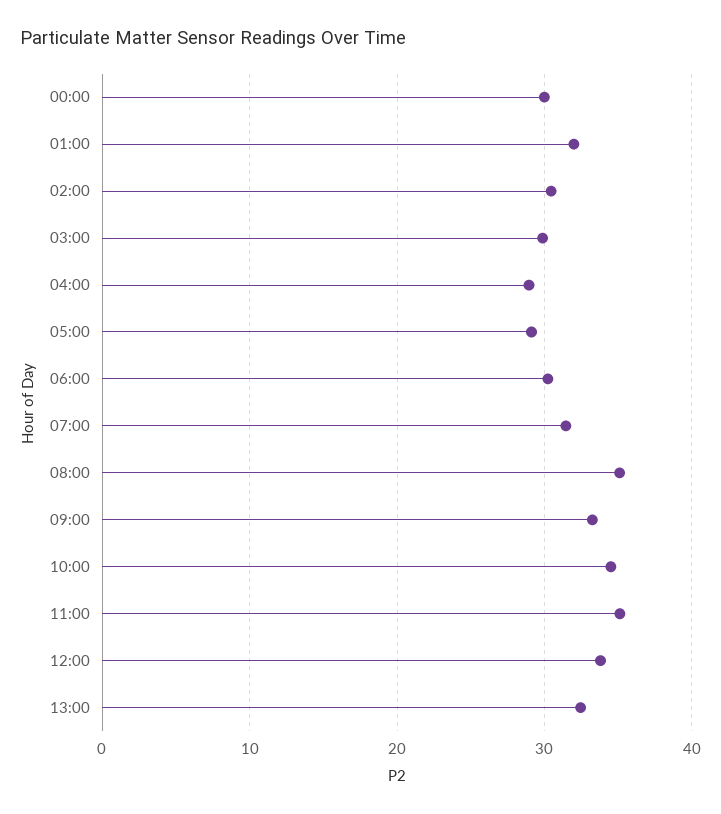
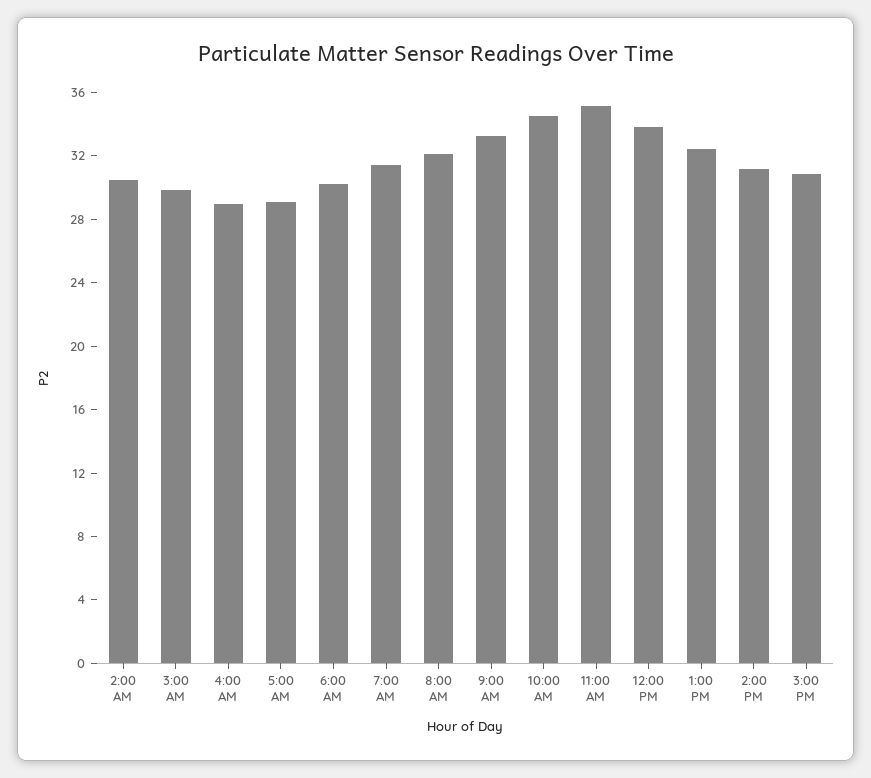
00:00: 30 -> none
01:00: 32 -> none
08:00: 35 -> 32
2:00 PM: none -> 31
3:00 PM: none -> 31

